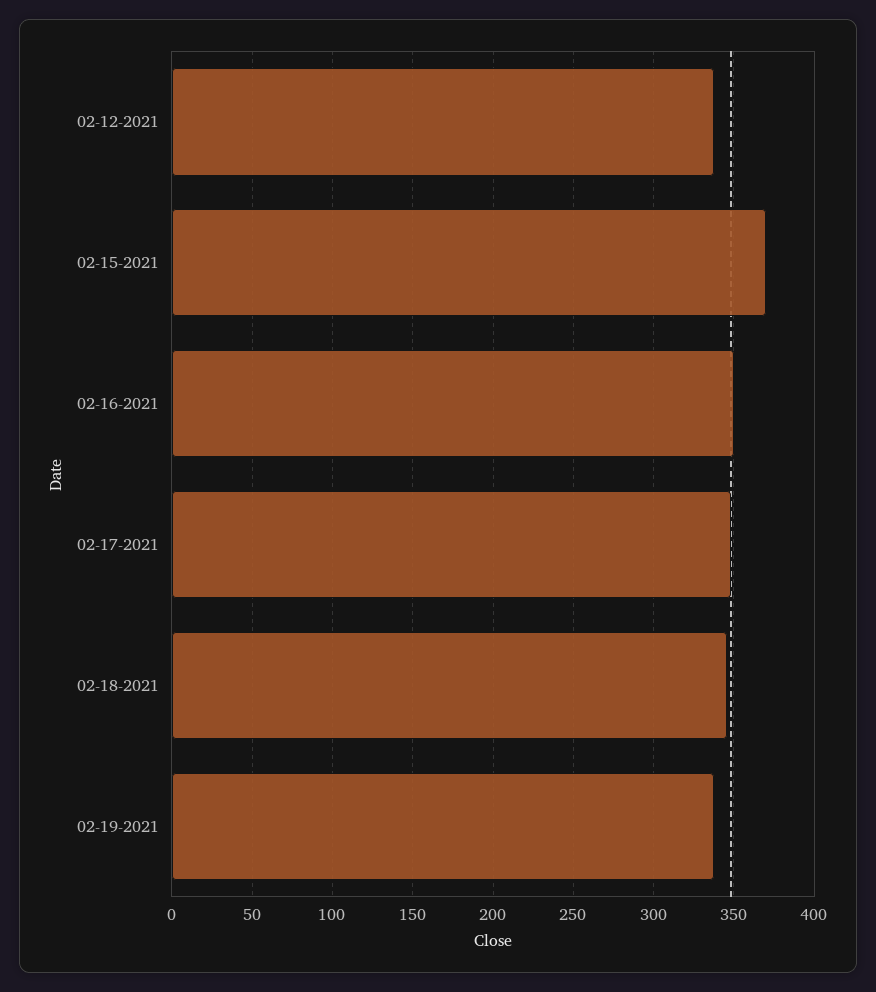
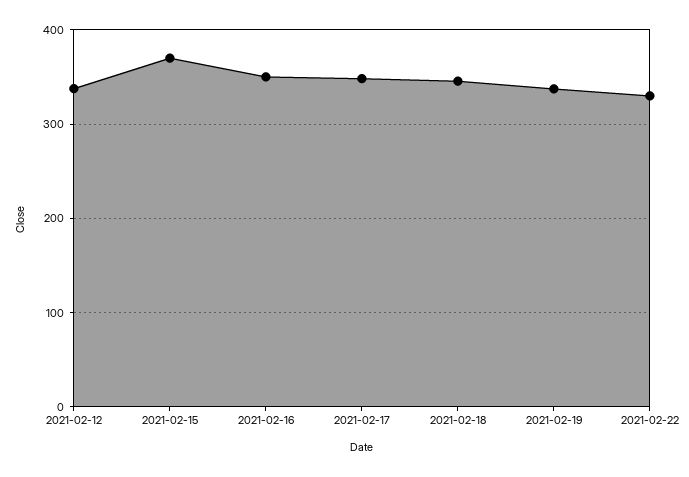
2021-02-22: none -> 330

